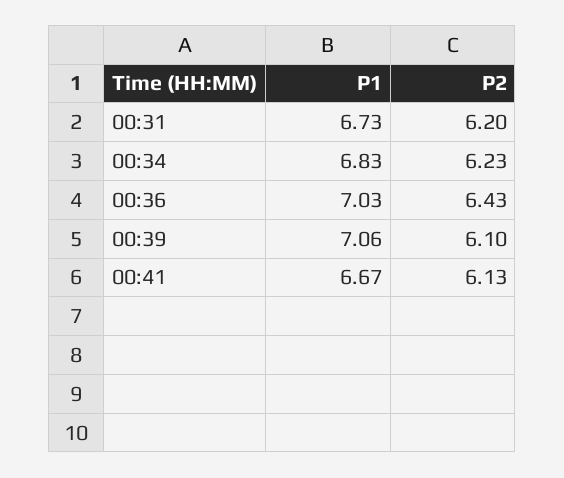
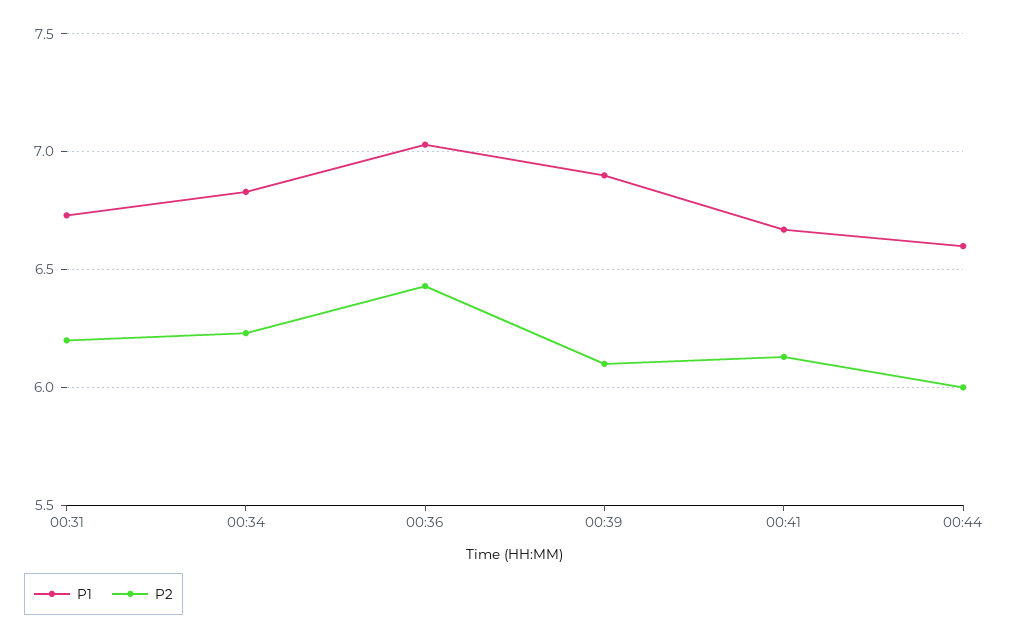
P1, 00:39: 7.06 -> 6.9
P1, 00:44: none -> 6.6
P2, 00:44: none -> 6

